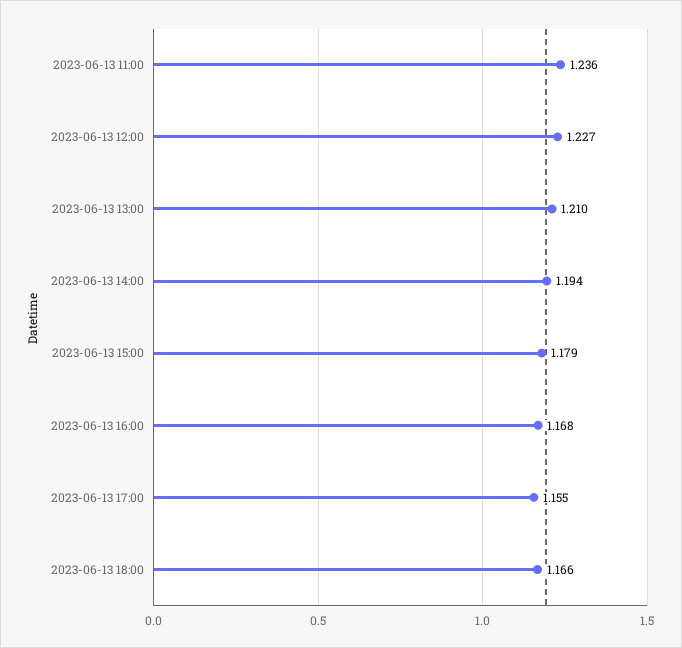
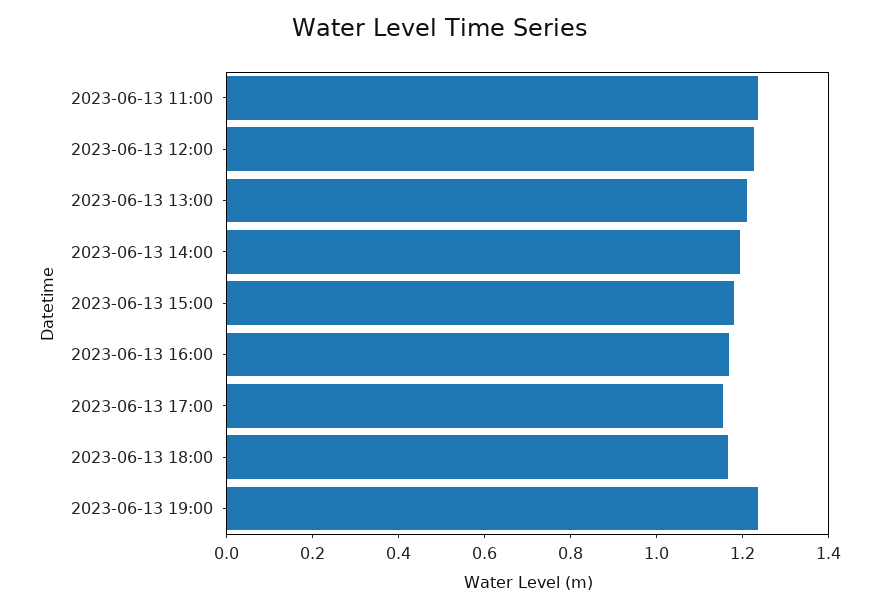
2023-06-13 19:00: none -> 1.25

